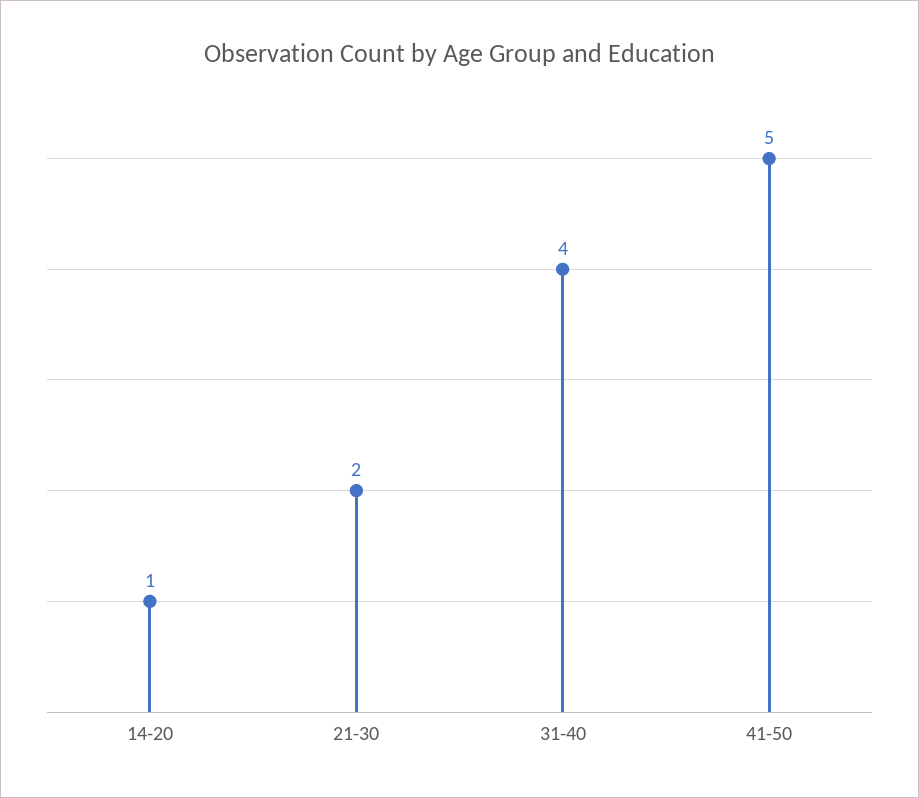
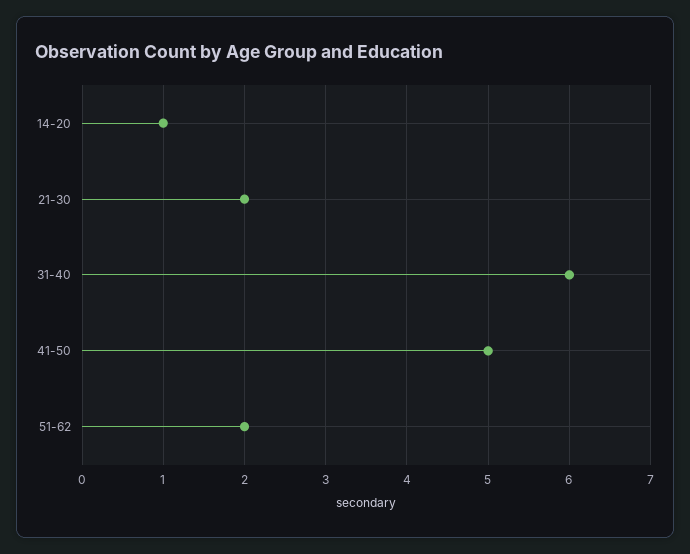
31-40: 4 -> 6
51-62: none -> 2

